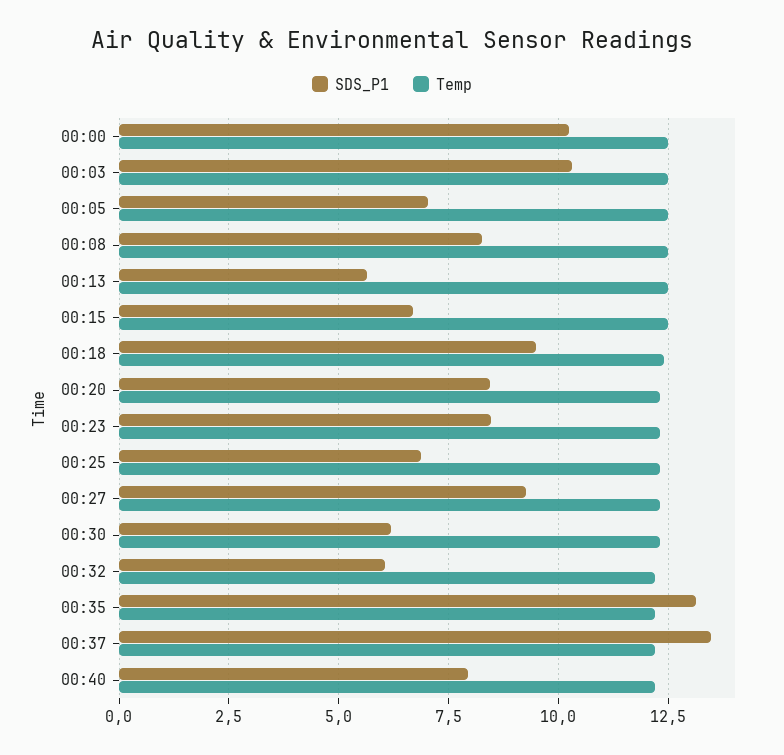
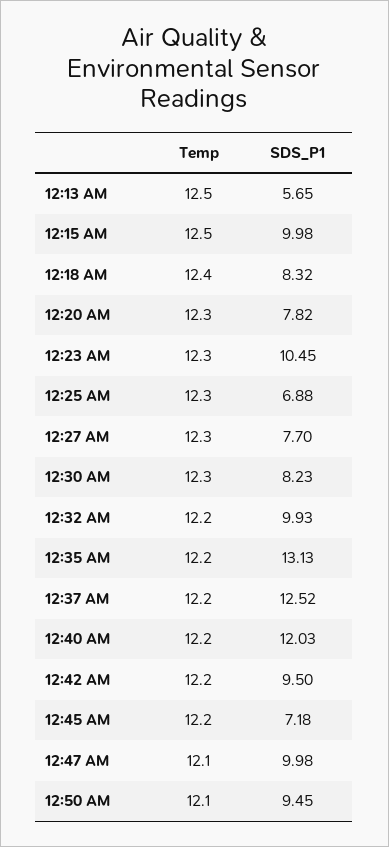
SDS_P1, 00:00: 10.25 -> none
Temp, 00:00: 12.5 -> none
SDS_P1, 00:03: 10.25 -> none
Temp, 00:03: 12.5 -> none
SDS_P1, 00:05: 7 -> none
Temp, 00:05: 12.5 -> none
SDS_P1, 00:08: 8.25 -> none
Temp, 00:08: 12.5 -> none
SDS_P1, 00:15: 6.75 -> 9.98
SDS_P1, 00:18: 9.5 -> 8.32
SDS_P1, 00:20: 8.5 -> 7.82
SDS_P1, 00:23: 8.5 -> 10.45
SDS_P1, 00:27: 9.25 -> 7.7
SDS_P1, 00:30: 6.25 -> 8.23
SDS_P1, 00:32: 6 -> 9.93
SDS_P1, 00:37: 13.5 -> 12.52
SDS_P1, 00:40: 8 -> 12.03
Temp, 12:42 AM: none -> 12.2
SDS_P1, 12:42 AM: none -> 9.5
Temp, 12:45 AM: none -> 12.2
SDS_P1, 12:45 AM: none -> 7.18
Temp, 12:47 AM: none -> 12.1
SDS_P1, 12:47 AM: none -> 9.98
Temp, 12:50 AM: none -> 12.1
SDS_P1, 12:50 AM: none -> 9.45

